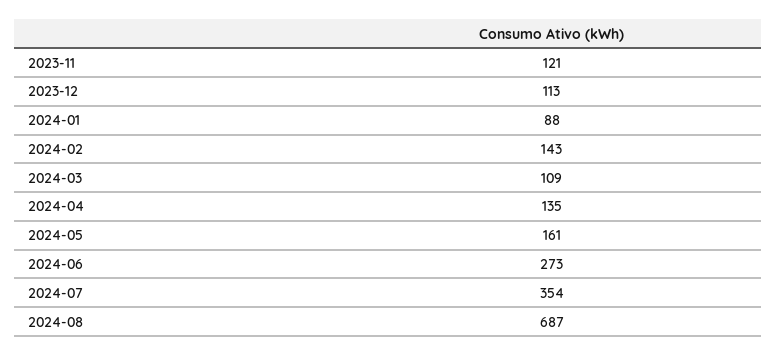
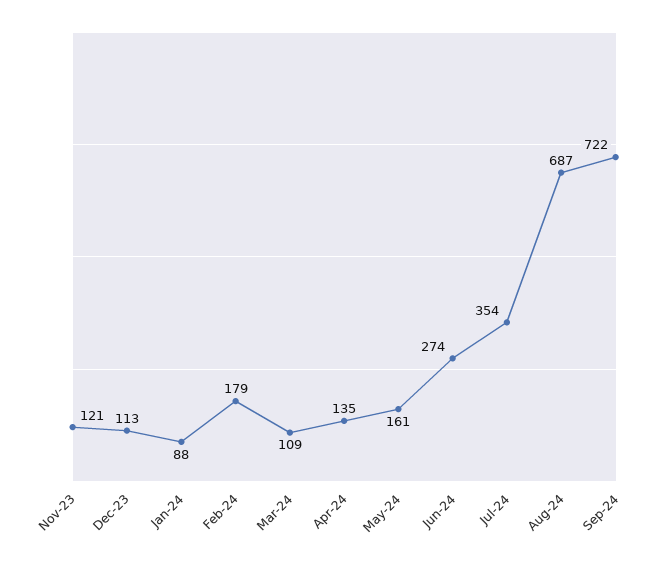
2024-02: 143 -> 179
2024-06: 273 -> 274
Sep-24: none -> 722

